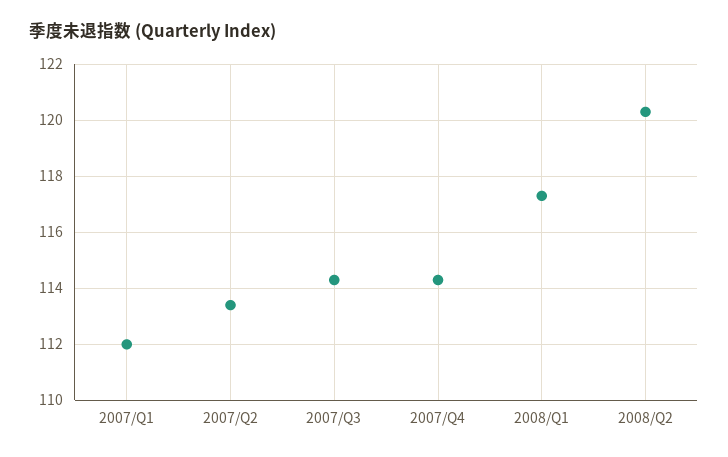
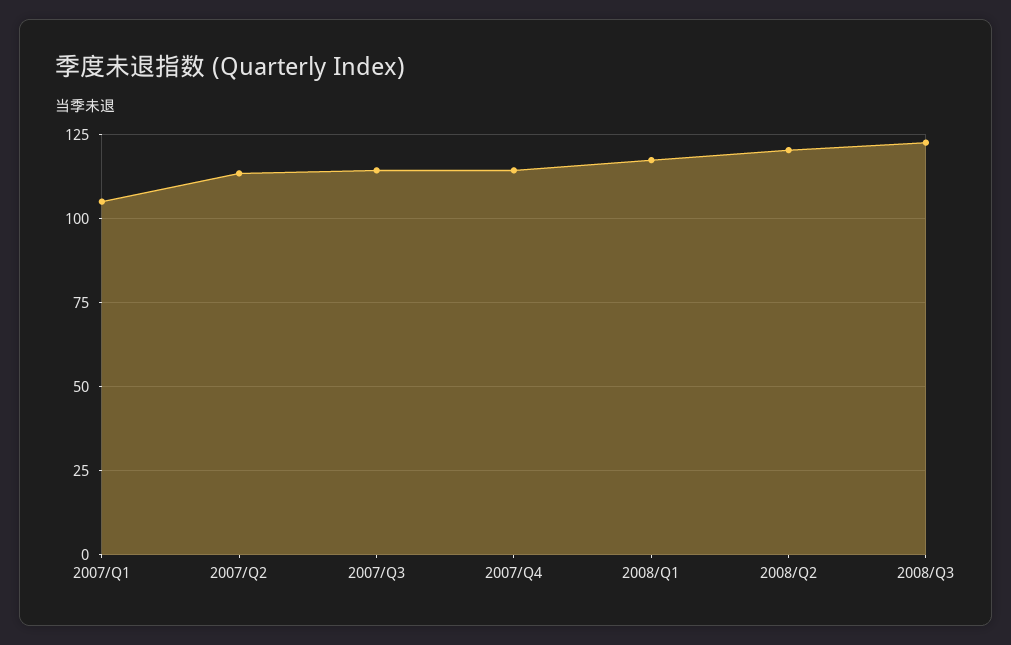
2007/Q1: 112 -> 105
2008/Q3: none -> 122.5

